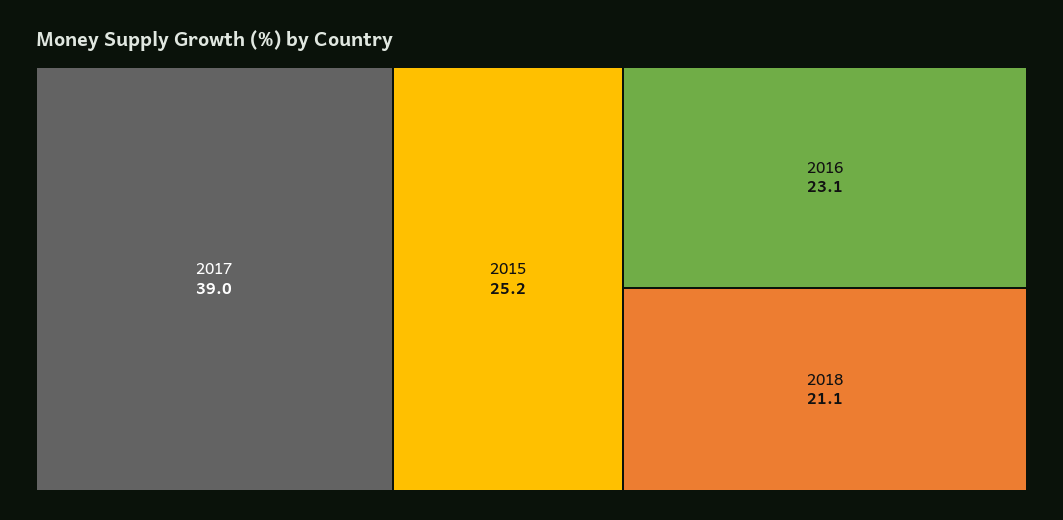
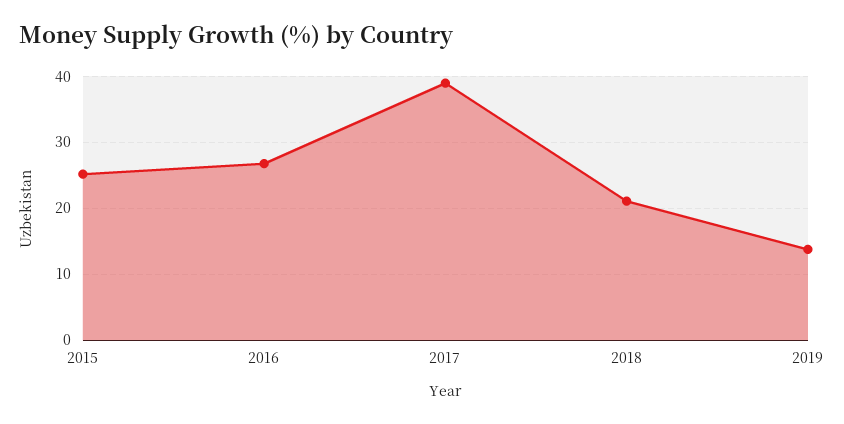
2016: 23.1 -> 27
2019: none -> 14

